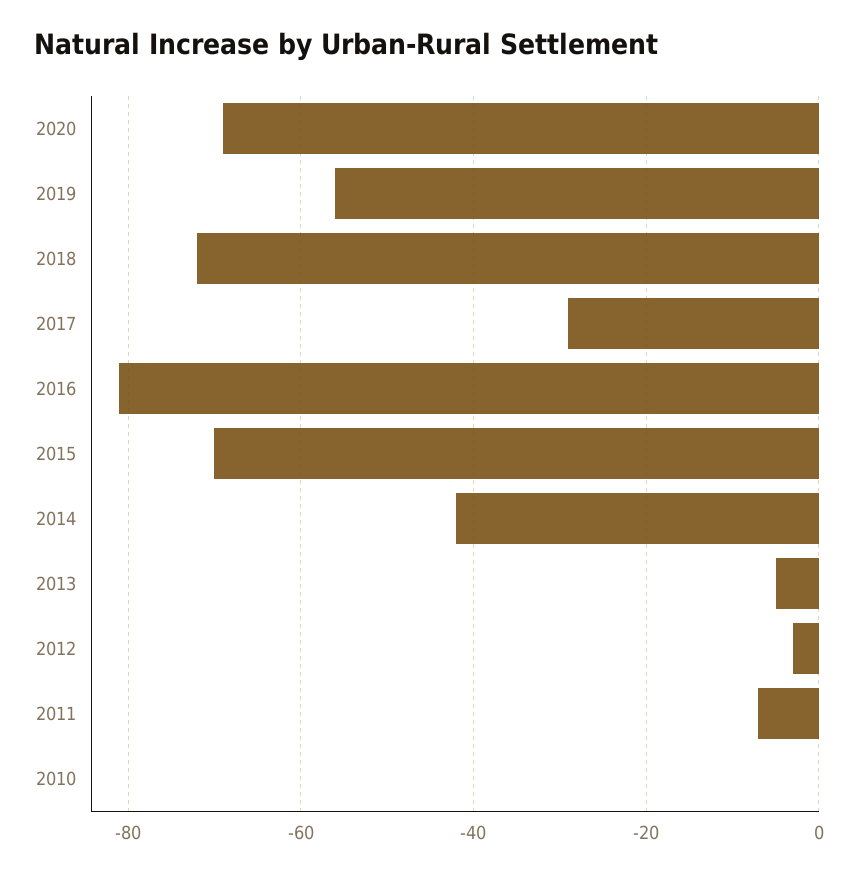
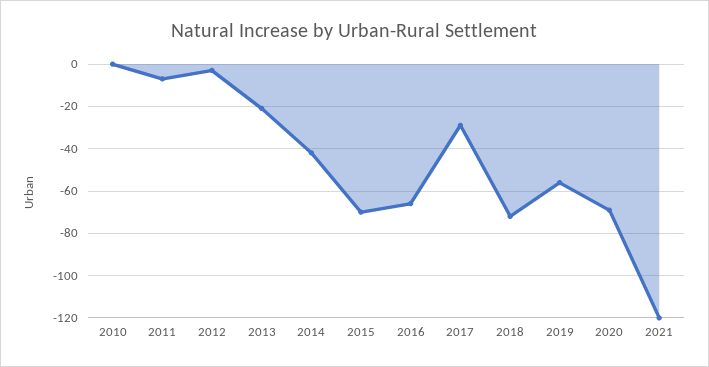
2016: -80 -> -65
2013: -5 -> -20
2021: none -> -120

